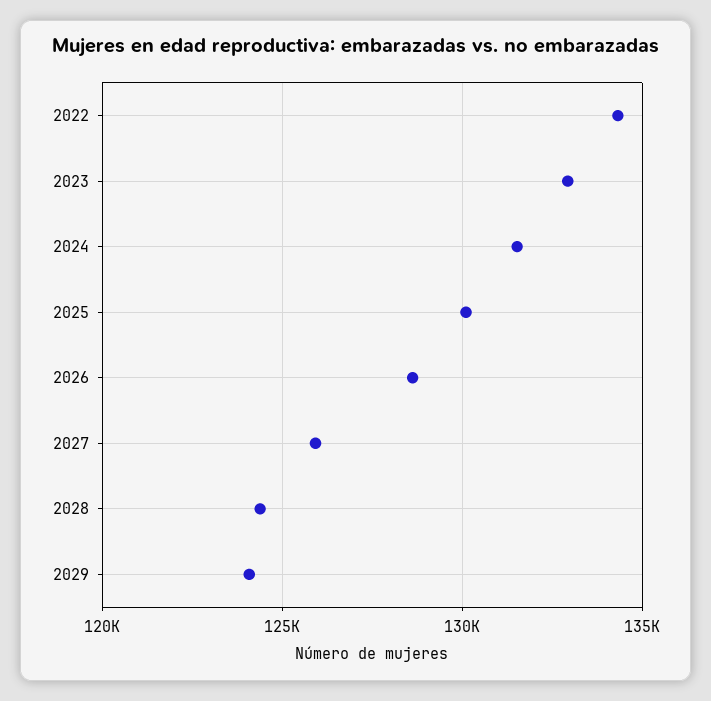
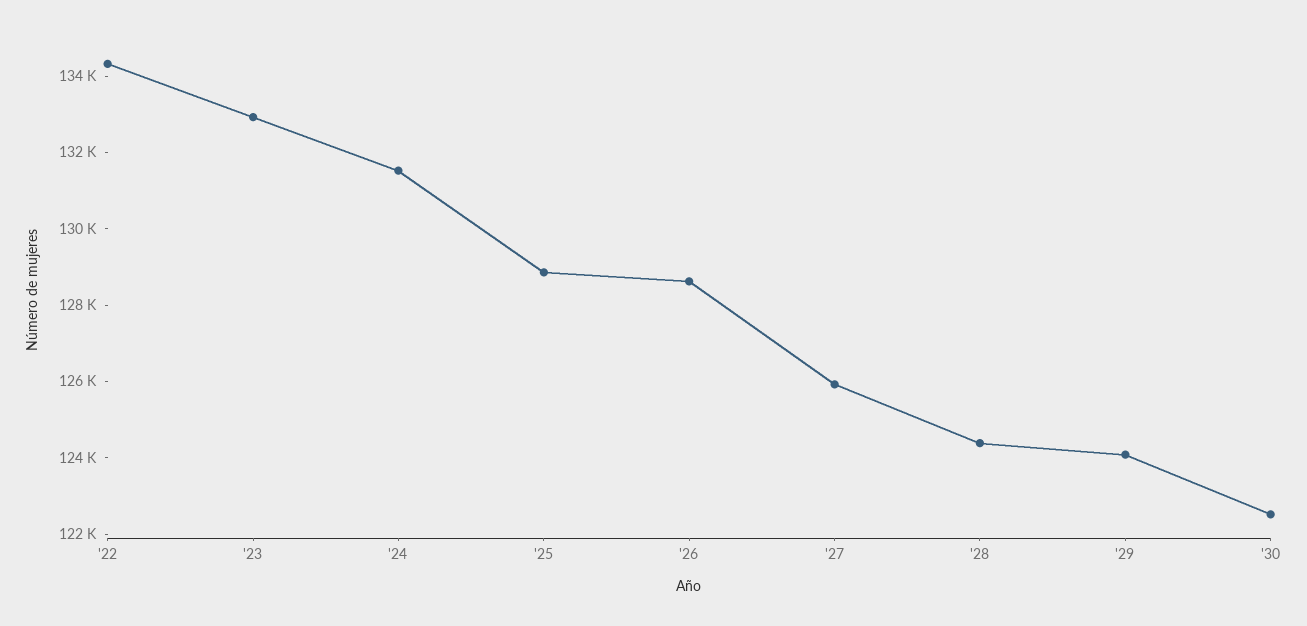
2025: 130000 -> 129000
'30: none -> 122500

